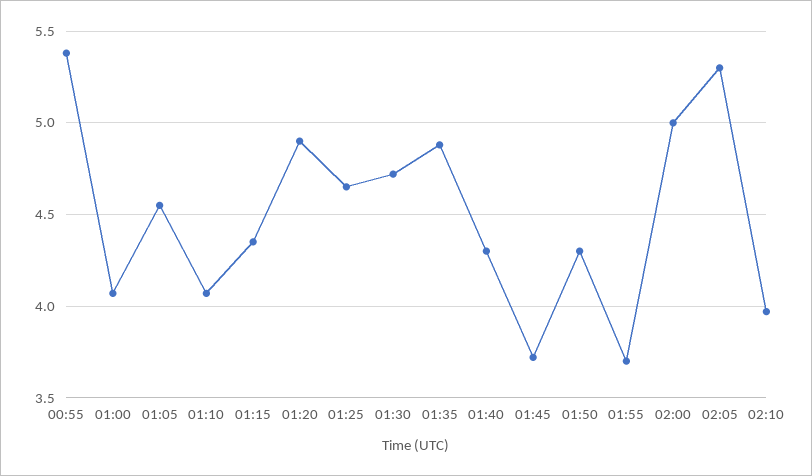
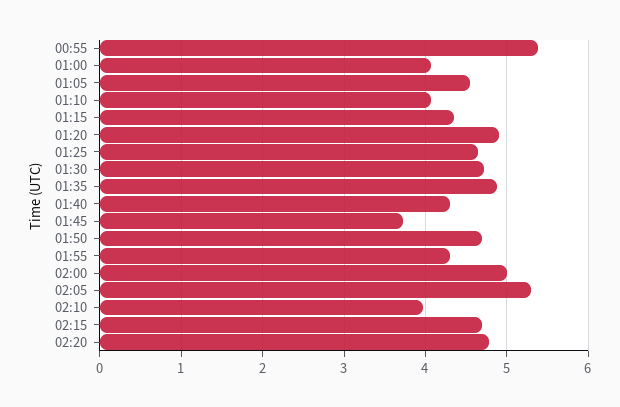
01:50: 4.3 -> 4.7
01:55: 3.7 -> 4.3
02:15: none -> 4.7
02:20: none -> 4.8

